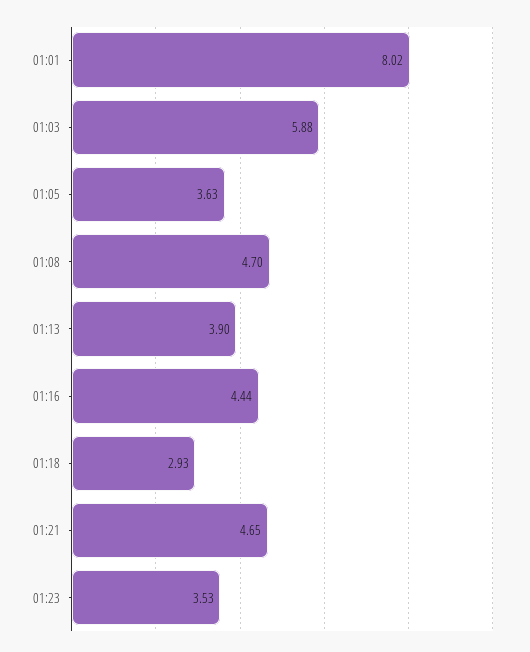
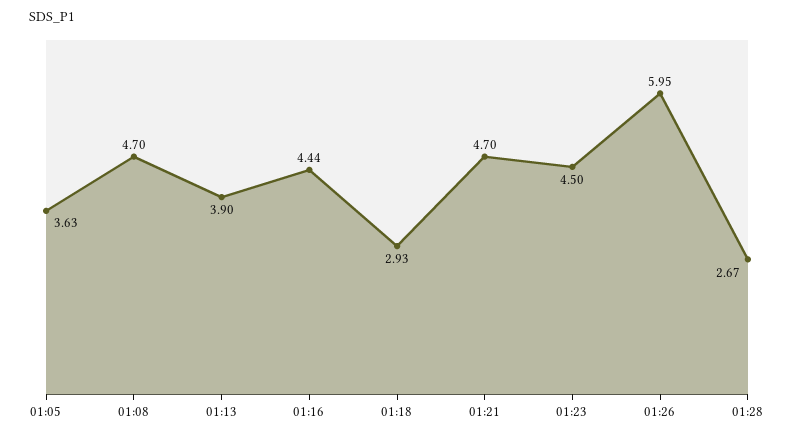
01:01: 8.02 -> none
01:03: 5.88 -> none
01:21: 4.65 -> 4.7
01:23: 3.53 -> 4.5
01:26: none -> 5.95
01:28: none -> 2.67

